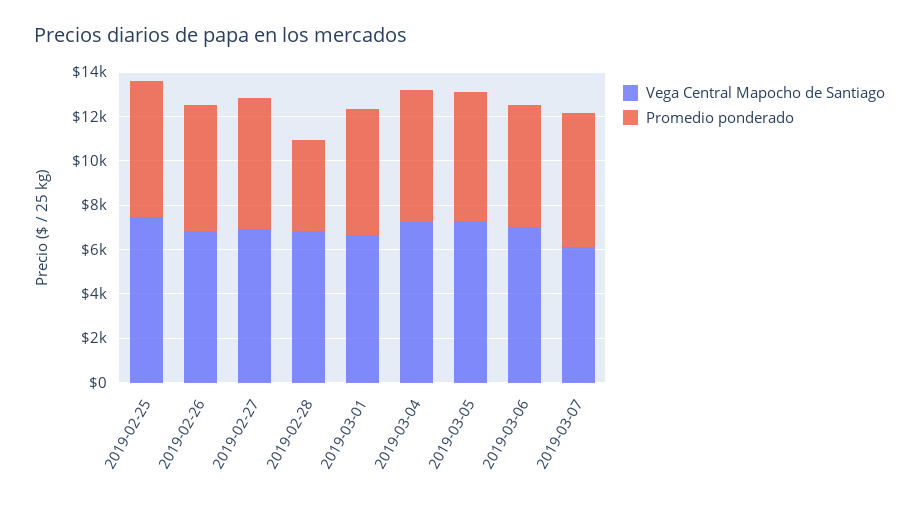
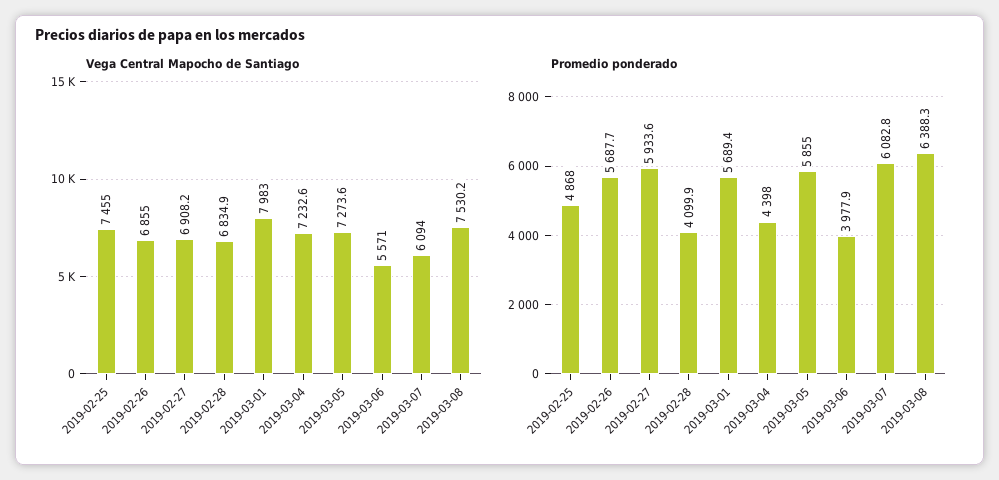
Promedio ponderado, 2019-02-25: 6000 -> 4868
Vega Central Mapocho de Santiago, 2019-03-01: 6500 -> 7983
Promedio ponderado, 2019-03-04: 6000 -> 4398
Vega Central Mapocho de Santiago, 2019-03-06: 7000 -> 5571
Promedio ponderado, 2019-03-06: 5500 -> 3977.9
Vega Central Mapocho de Santiago, 2019-03-08: none -> 7530.2
Promedio ponderado, 2019-03-08: none -> 6388.3

